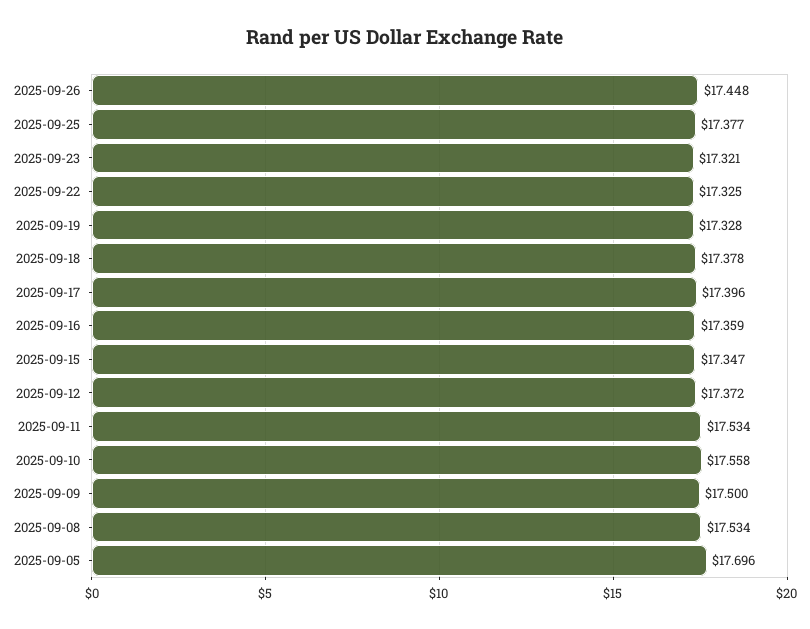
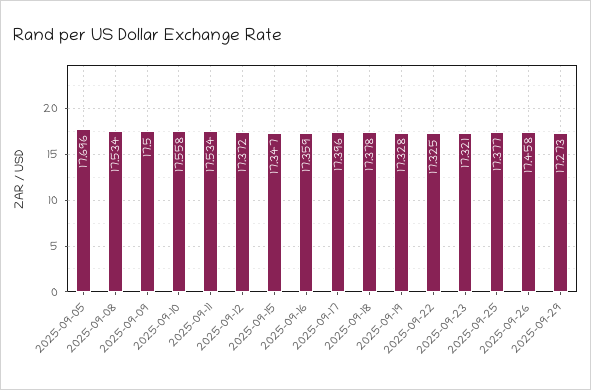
2025-09-26: 17.448 -> 17.458
2025-09-29: none -> 17.273

